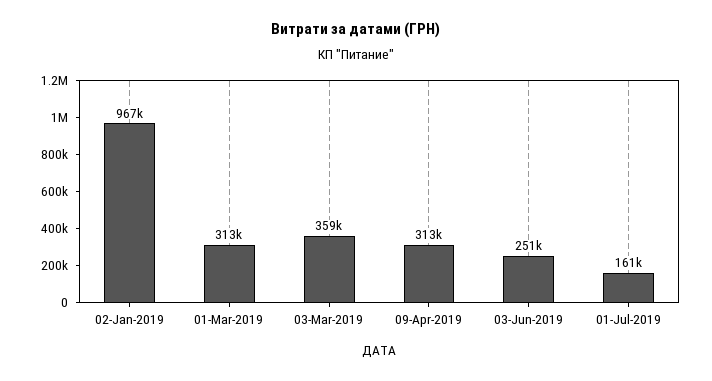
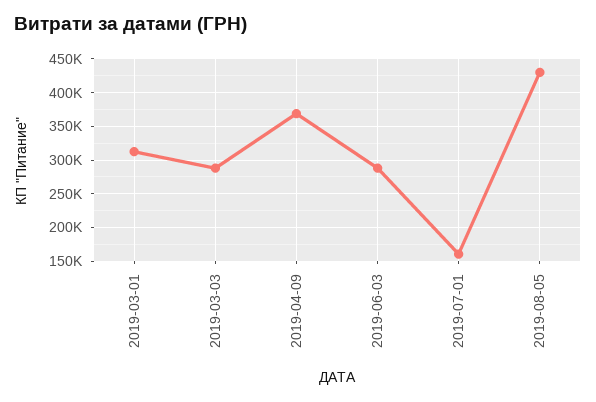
02-Jan-2019: 967000 -> none
03-Mar-2019: 359000 -> 290000
09-Apr-2019: 313000 -> 370000
03-Jun-2019: 251000 -> 290000
2019-08-05: none -> 430000

